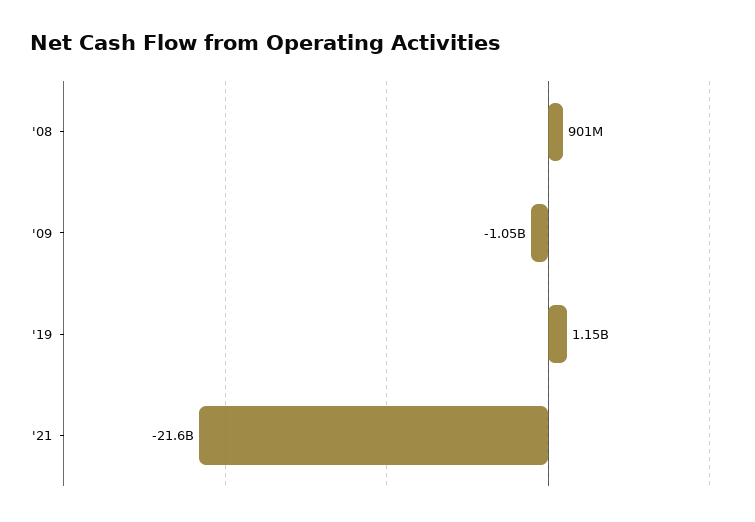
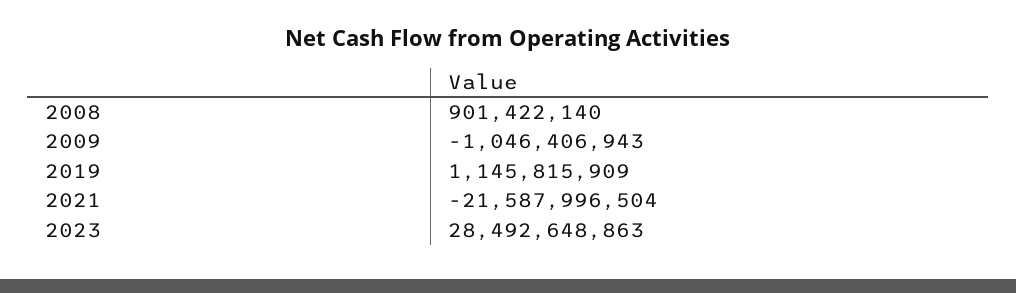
2023: none -> 28492648863

